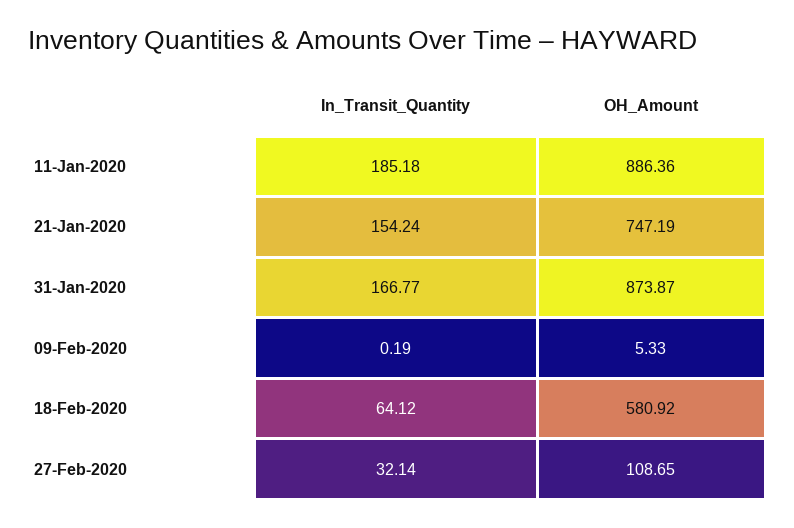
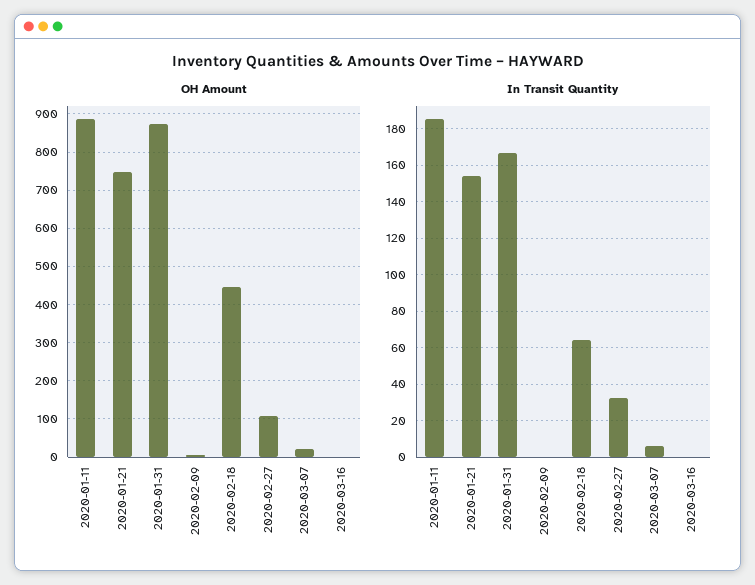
OH_Amount, 18-Feb-2020: 580.92 -> 440
OH_Amount, 2020-03-07: none -> 20
OH_Amount, 2020-03-16: none -> 0
In_Transit_Quantity, 2020-03-07: none -> 5
In_Transit_Quantity, 2020-03-16: none -> 0

